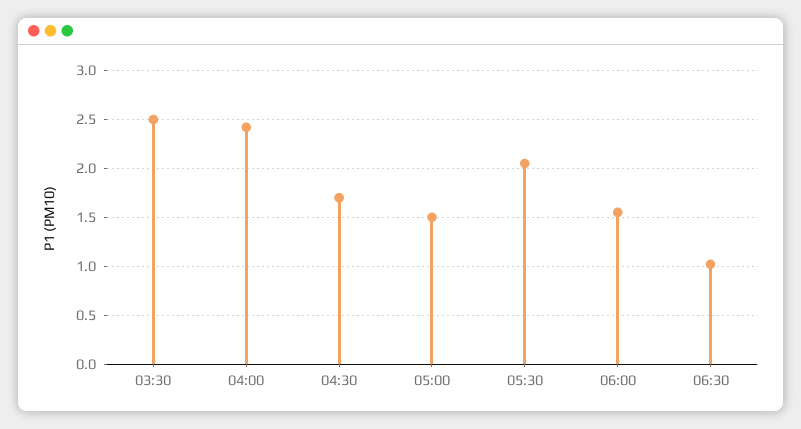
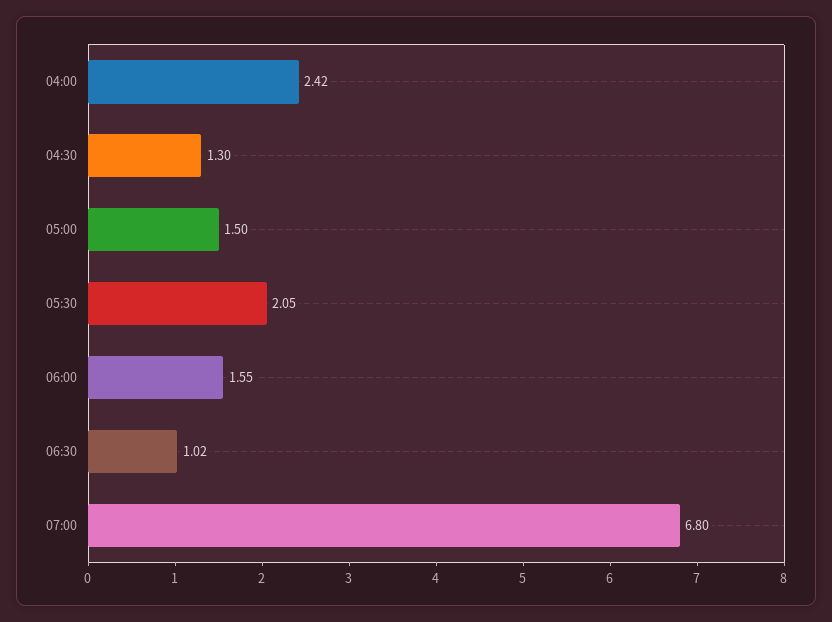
03:30: 2.5 -> none
04:30: 1.7 -> 1.3
07:00: none -> 6.8

